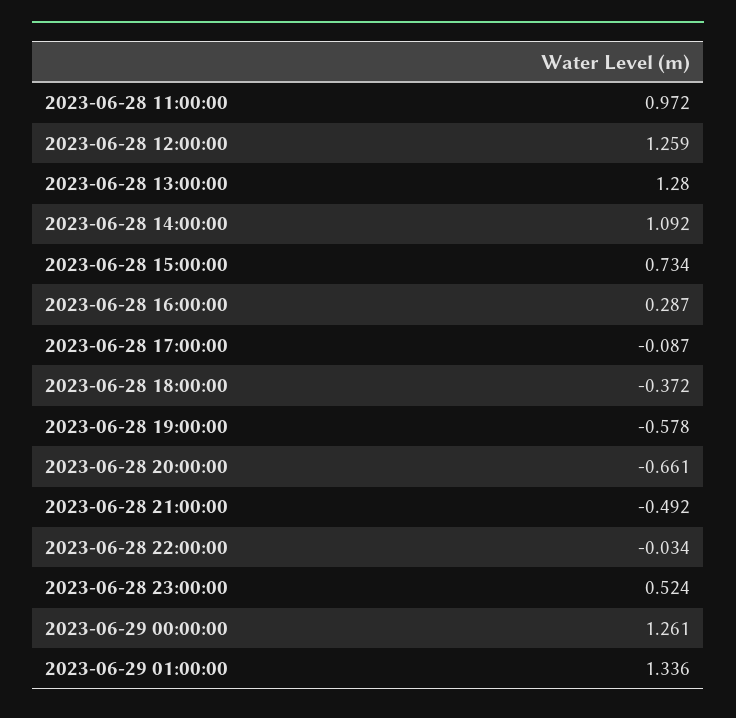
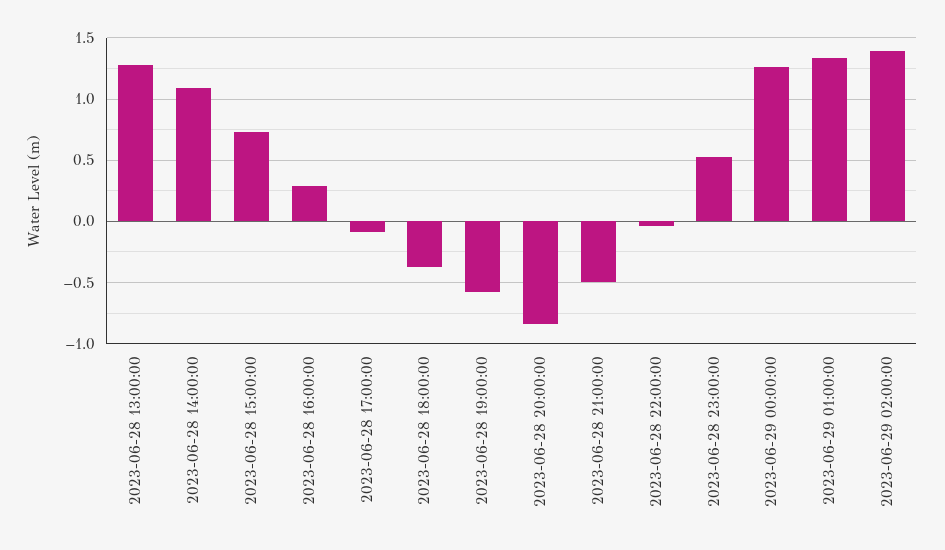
2023-06-28 11:00:00: 0.972 -> none
2023-06-28 12:00:00: 1.259 -> none
2023-06-28 20:00:00: -0.661 -> -0.85
2023-06-29 02:00:00: none -> 1.4

